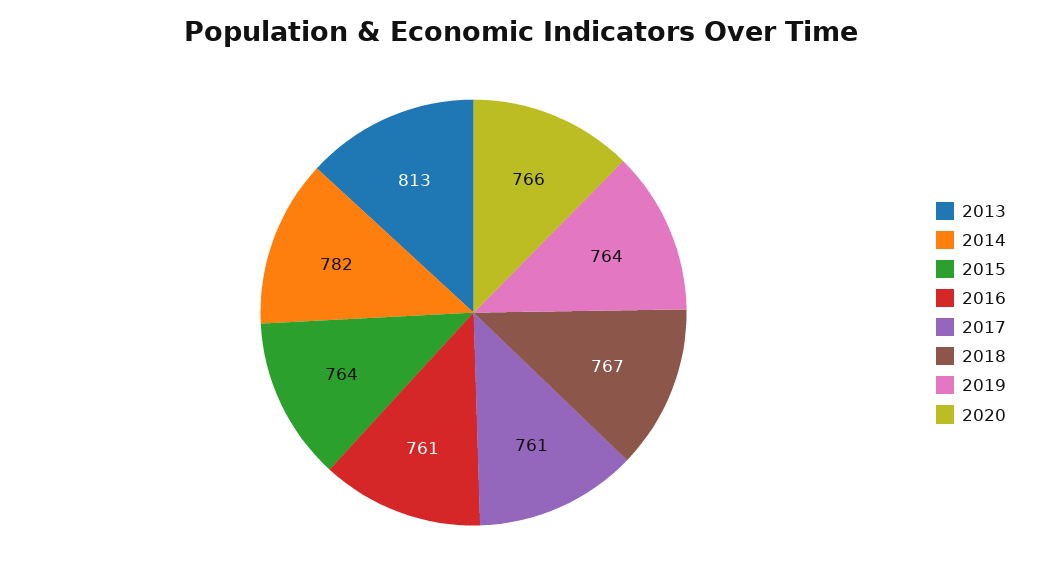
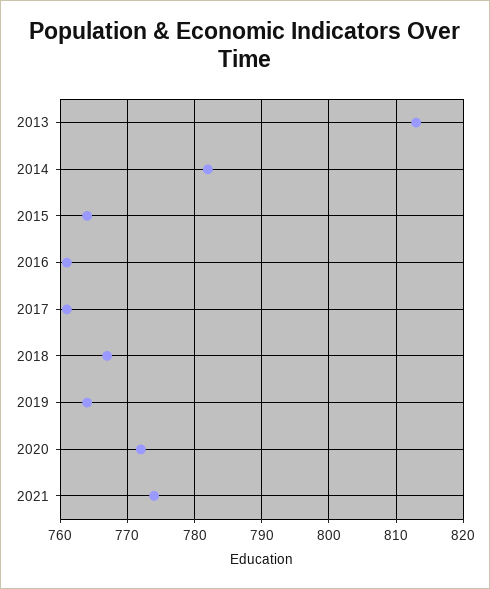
2020: 766 -> 772
2021: none -> 774

